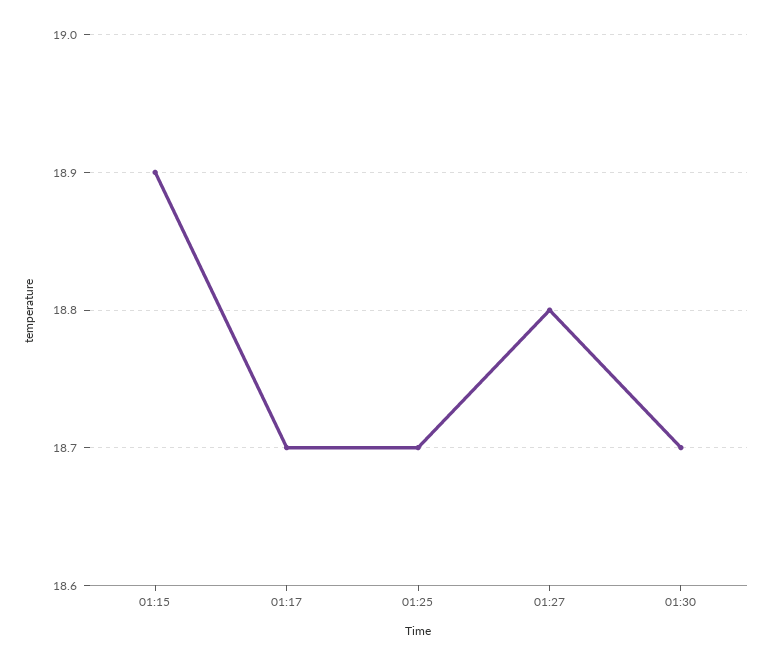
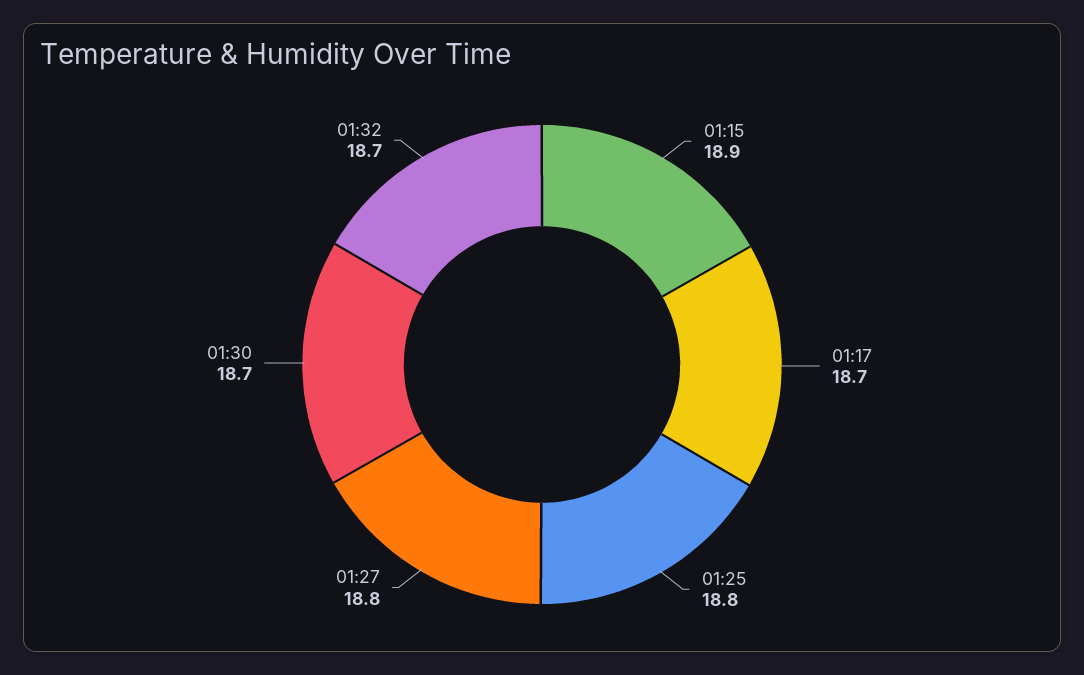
01:25: 18.7 -> 18.8
01:32: none -> 18.7

